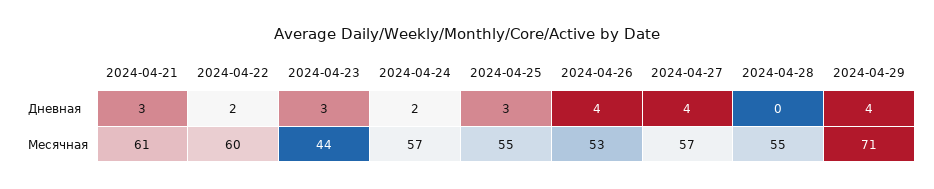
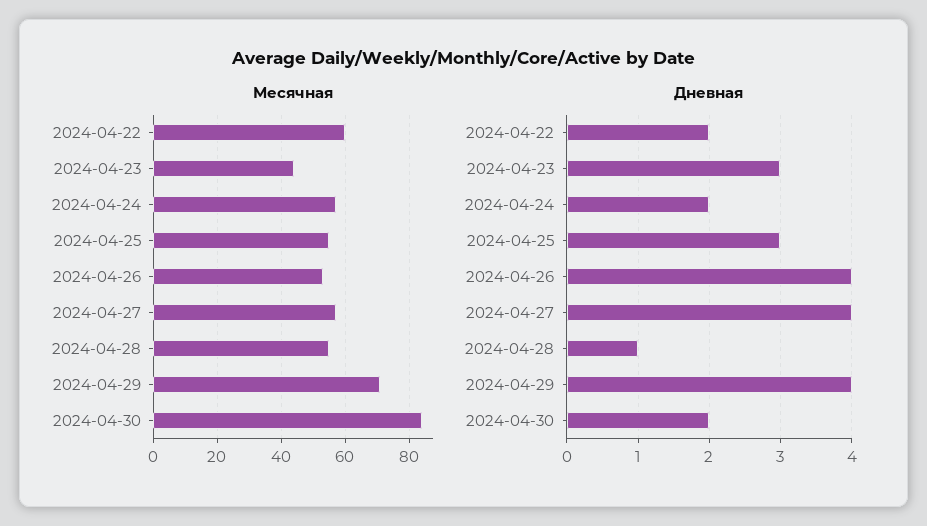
Дневная, 2024-04-21: 3 -> none
Дневная, 2024-04-28: 0 -> 1
Месячная, 2024-04-21: 61 -> none
Месячная, 2024-04-30: none -> 85
Дневная, 2024-04-30: none -> 2

